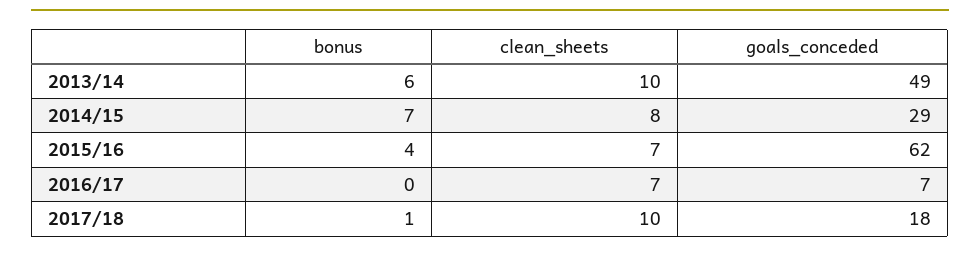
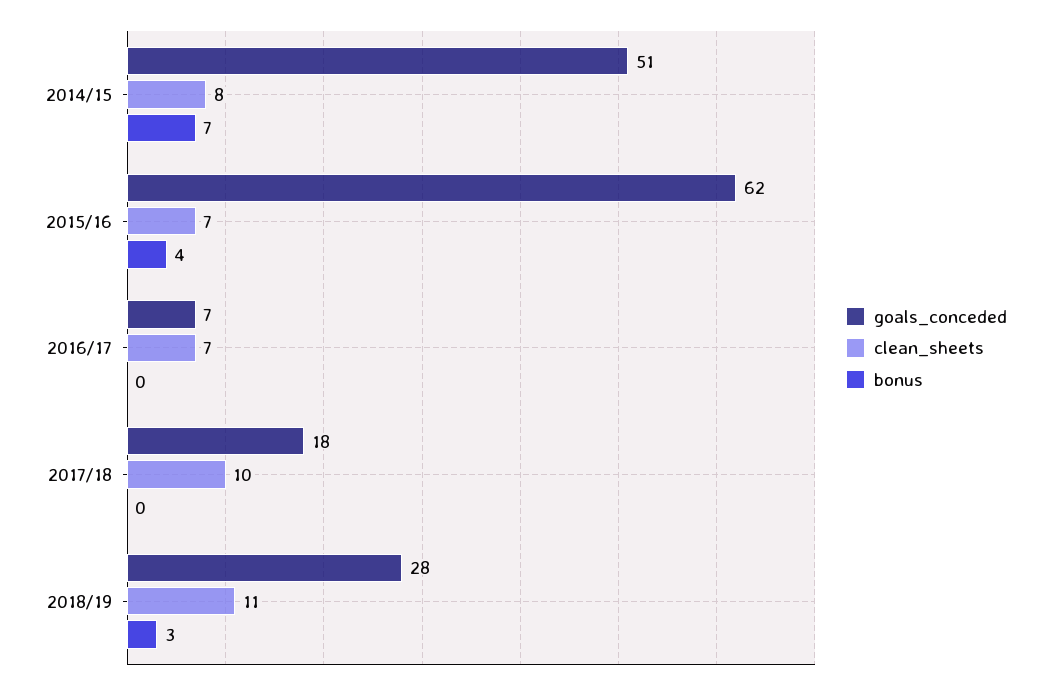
bonus, 2013/14: 6 -> none
clean_sheets, 2013/14: 10 -> none
goals_conceded, 2013/14: 49 -> none
goals_conceded, 2014/15: 29 -> 51
bonus, 2017/18: 1 -> 0
goals_conceded, 2018/19: none -> 28
clean_sheets, 2018/19: none -> 11
bonus, 2018/19: none -> 3

